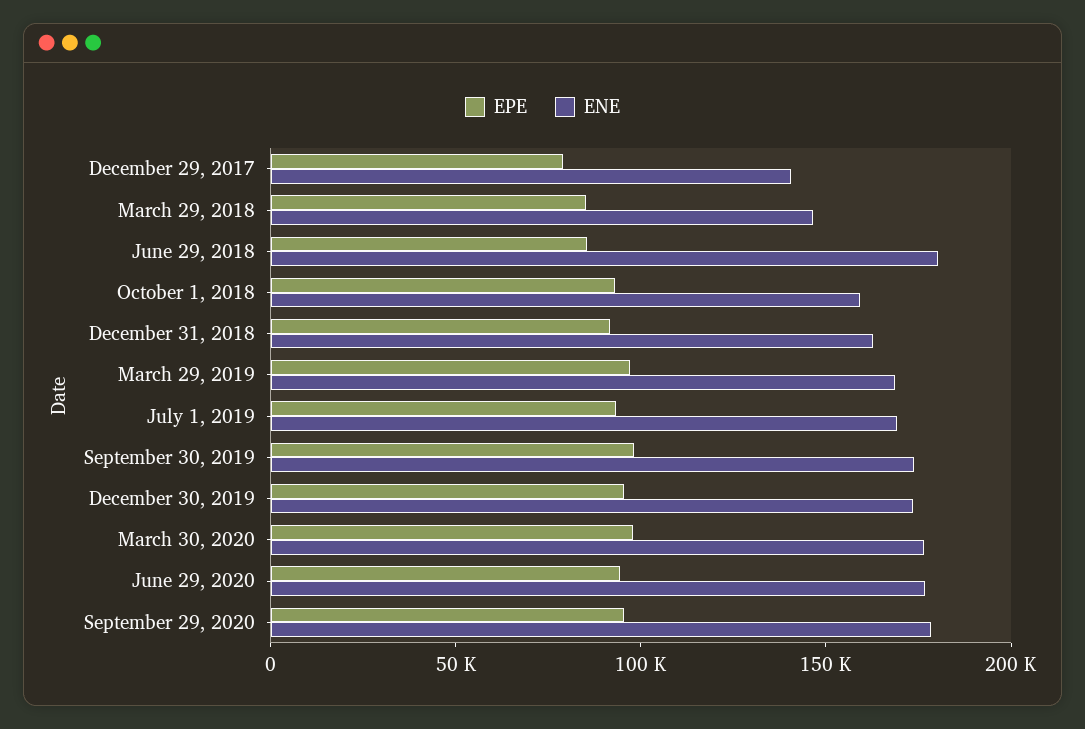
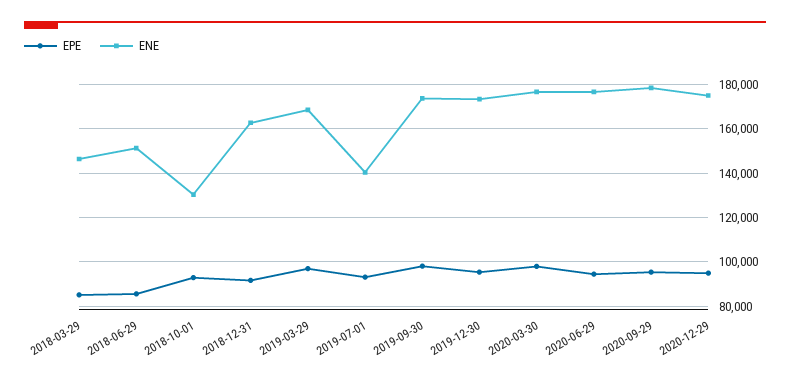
EPE, December 29, 2017: 80000 -> none
ENE, December 29, 2017: 140000 -> none
ENE, June 29, 2018: 180000 -> 150000
ENE, October 1, 2018: 160000 -> 130000
ENE, July 1, 2019: 170000 -> 140000
EPE, 2020-12-29: none -> 95000
ENE, 2020-12-29: none -> 175000

